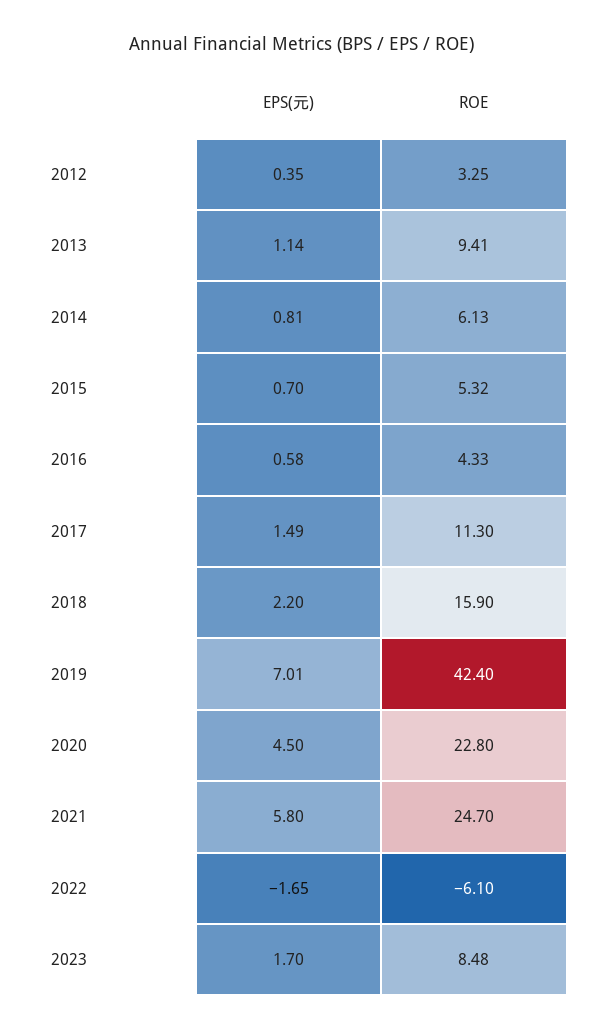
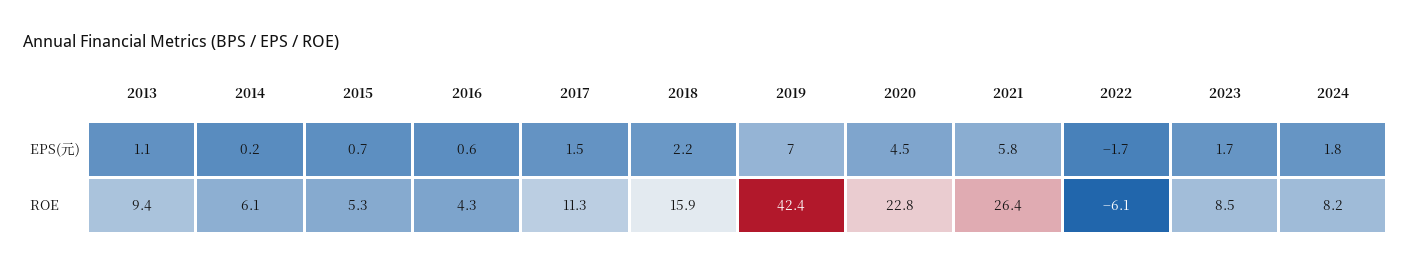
EPS(元), 2012: 0.35 -> none
ROE, 2012: 3.25 -> none
EPS(元), 2014: 0.81 -> 0.2
ROE, 2021: 24.7 -> 26.4
EPS(元), 2024: none -> 1.8
ROE, 2024: none -> 8.2

